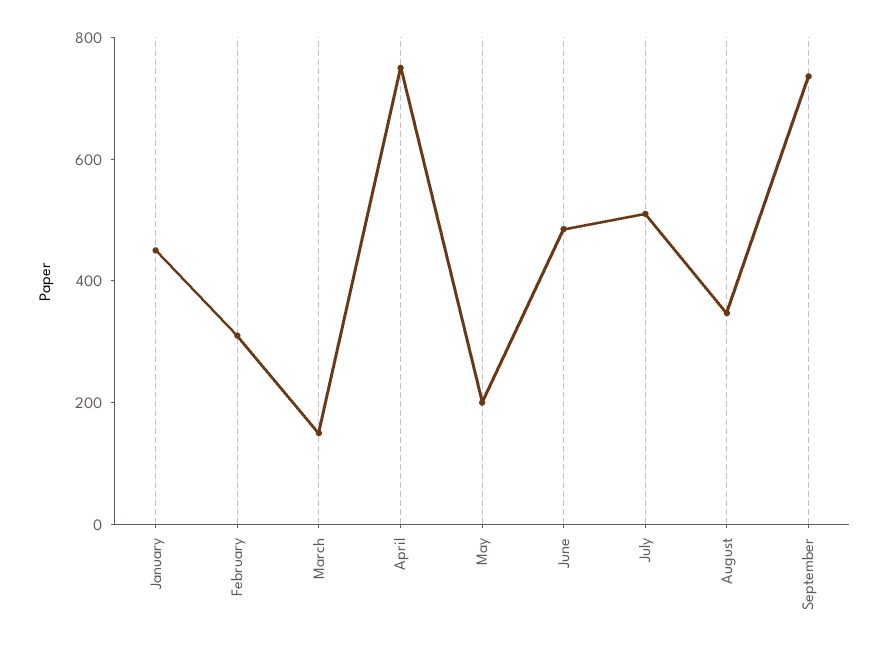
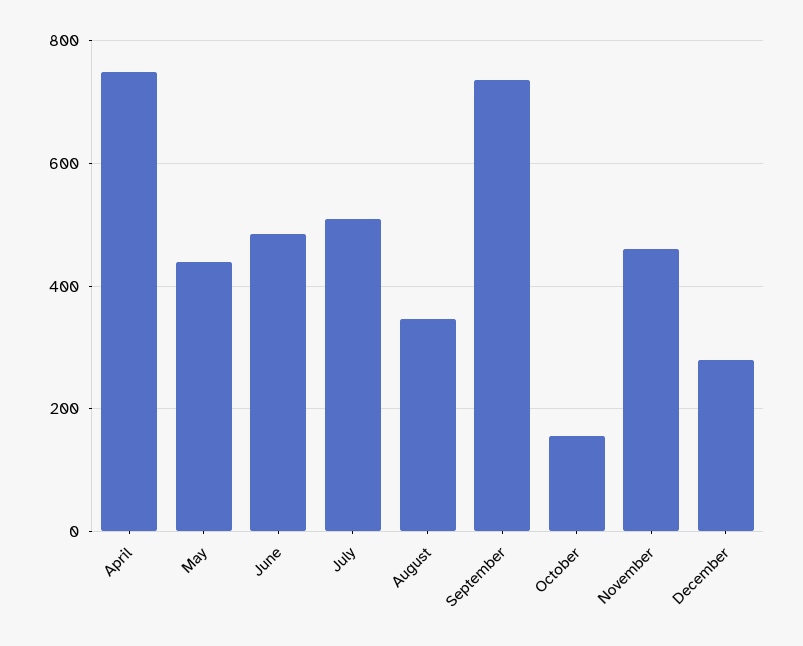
January: 450 -> none
February: 300 -> none
March: 150 -> none
May: 200 -> 440
October: none -> 160
November: none -> 460
December: none -> 280

